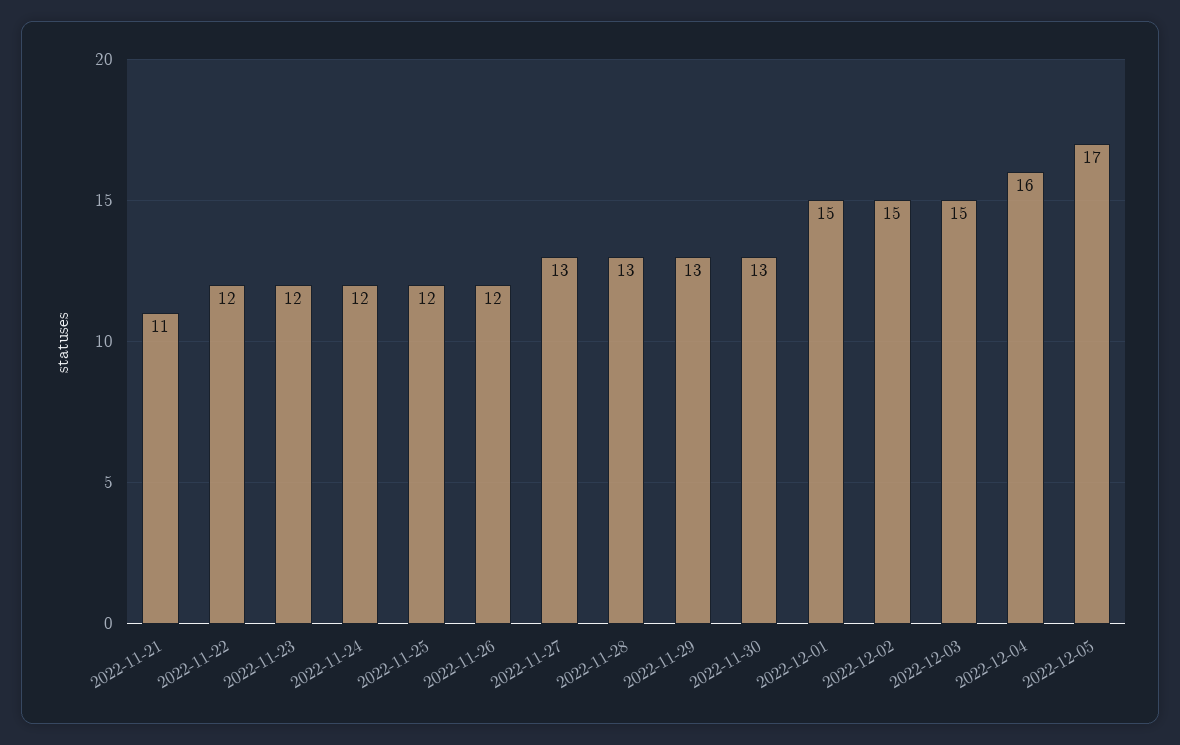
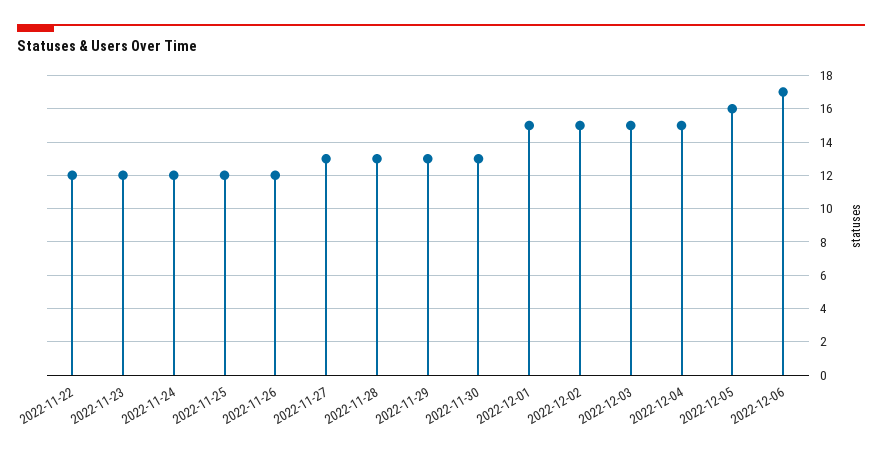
2022-11-21: 11 -> none
2022-12-04: 16 -> 15
2022-12-05: 17 -> 16
2022-12-06: none -> 17

